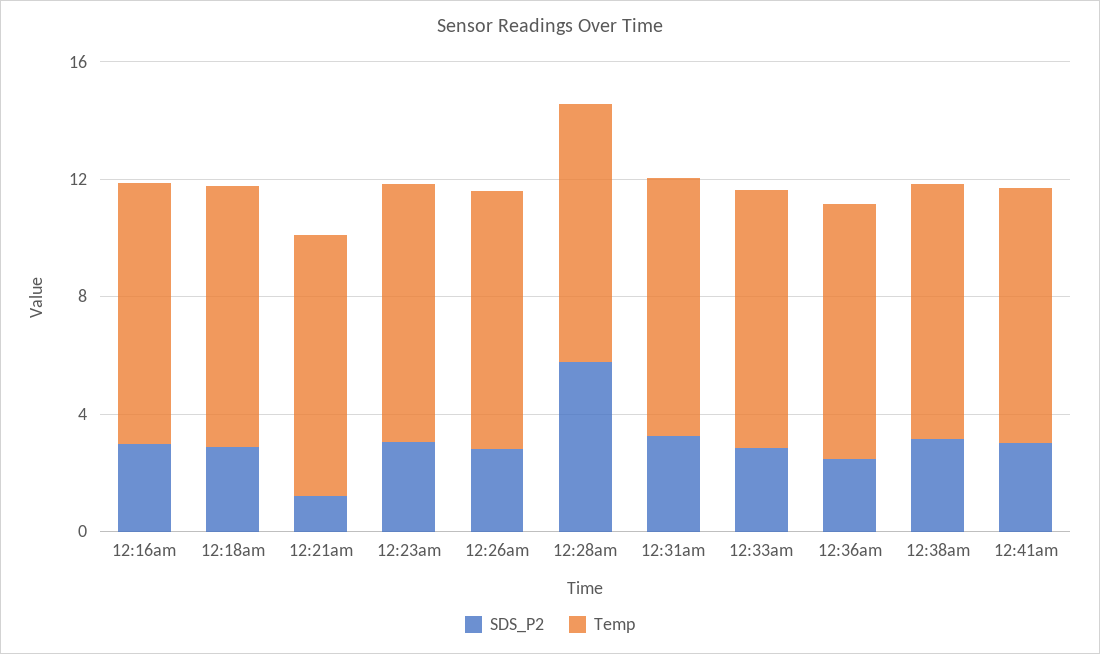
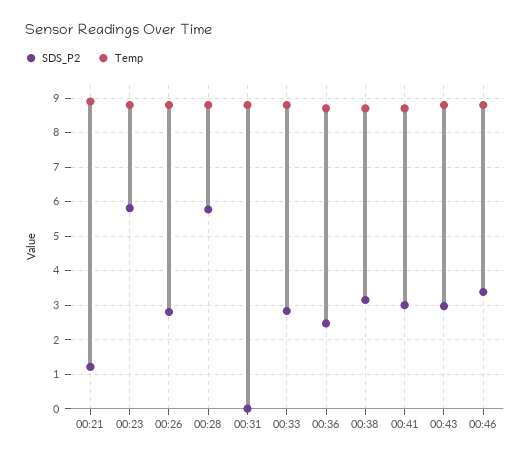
SDS_P2, 12:16am: 3 -> none
Temp, 12:16am: 9 -> none
SDS_P2, 12:18am: 3 -> none
Temp, 12:18am: 9 -> none
SDS_P2, 12:23am: 3 -> 5.8
SDS_P2, 12:31am: 3 -> 0
SDS_P2, 00:43: none -> 3
Temp, 00:43: none -> 8.8
SDS_P2, 00:46: none -> 3.4
Temp, 00:46: none -> 8.8

